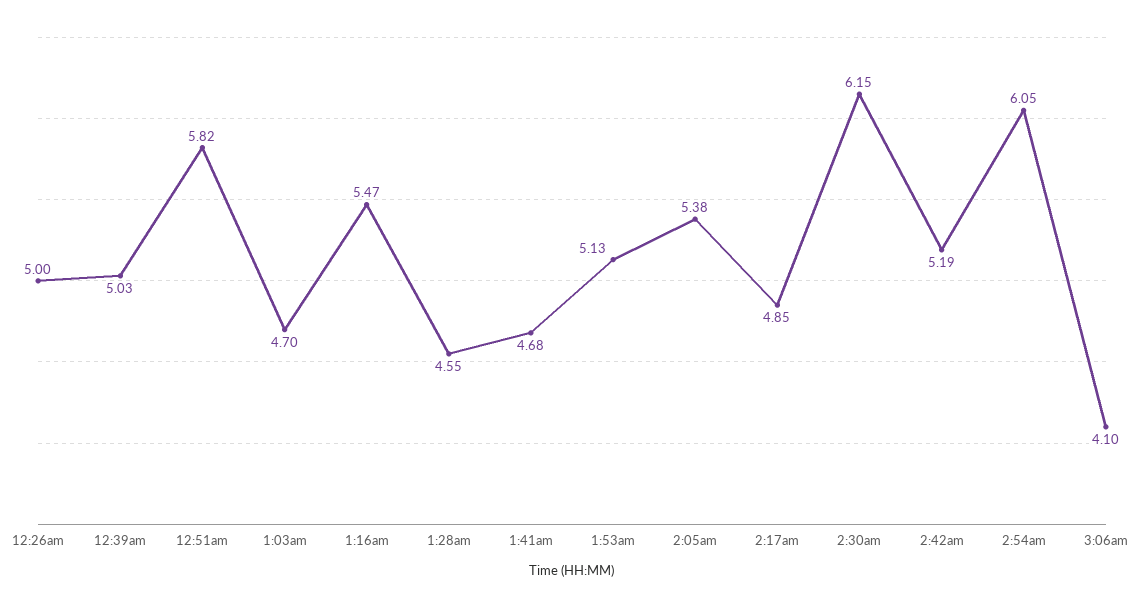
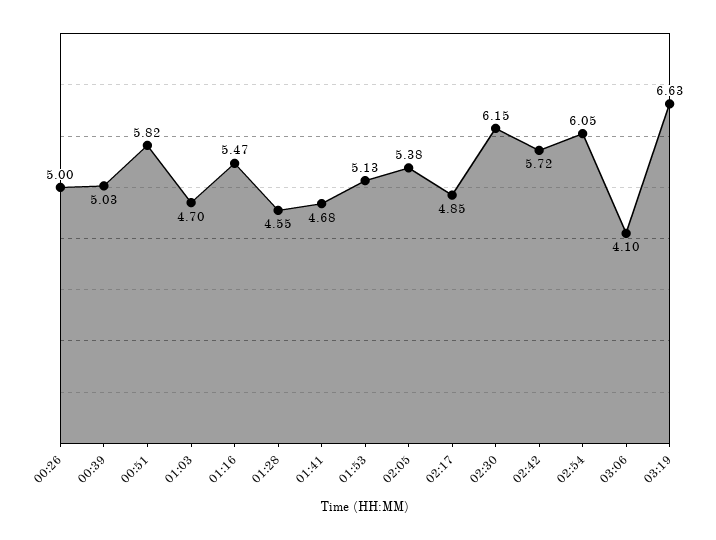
2:42am: 5.19 -> 5.72
03:19: none -> 6.63

